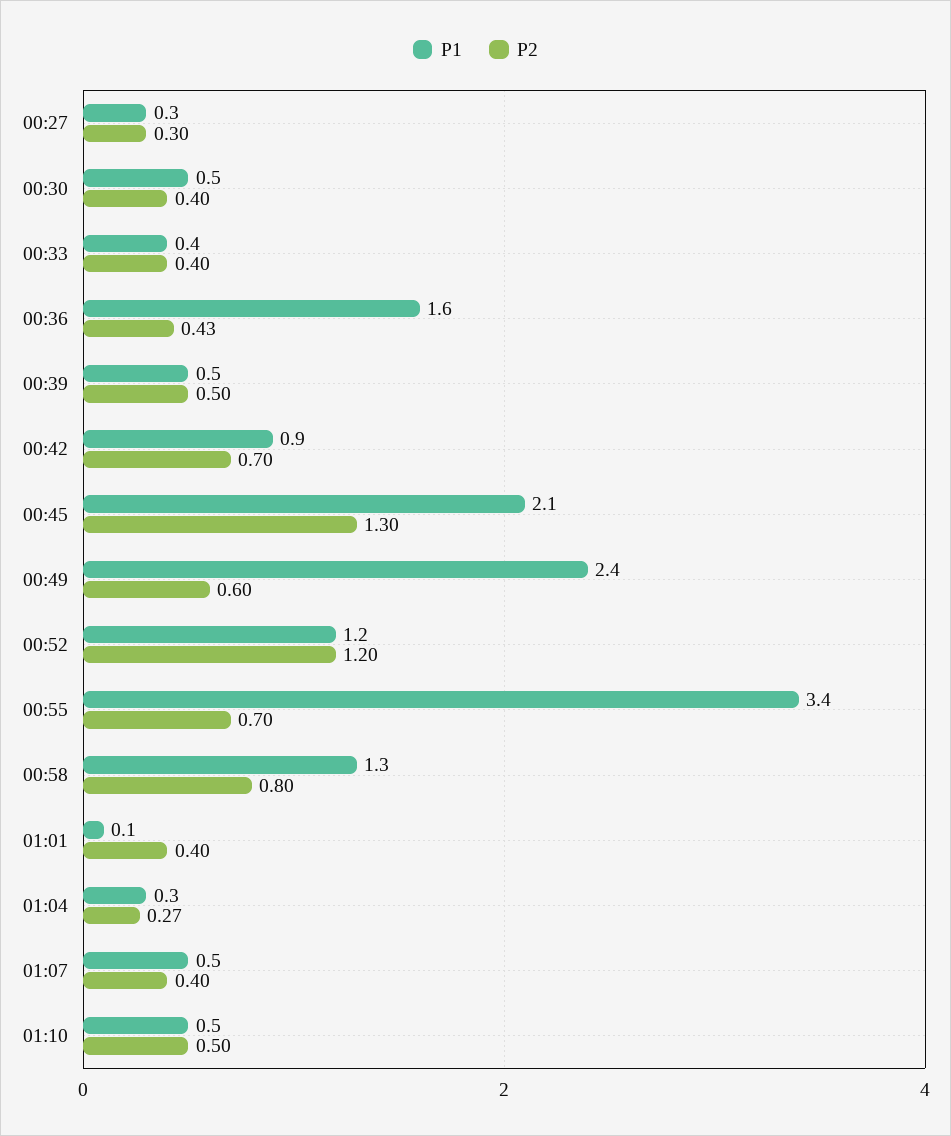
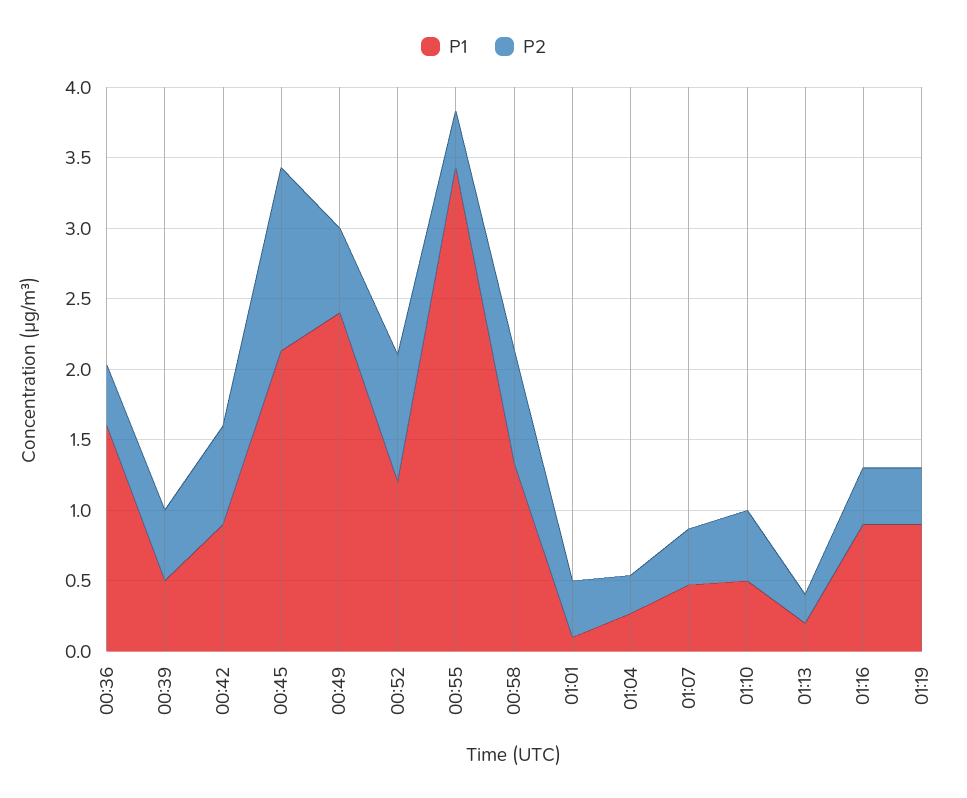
P1, 00:27: 0.3 -> none
P2, 00:27: 0.3 -> none
P1, 00:30: 0.5 -> none
P2, 00:30: 0.4 -> none
P1, 00:33: 0.4 -> none
P2, 00:33: 0.4 -> none
P2, 00:52: 1.2 -> 0.9
P2, 00:55: 0.7 -> 0.4
P1, 01:13: none -> 0.2
P2, 01:13: none -> 0.2
P1, 01:16: none -> 0.9
P2, 01:16: none -> 0.4
P1, 01:19: none -> 0.9
P2, 01:19: none -> 0.4

